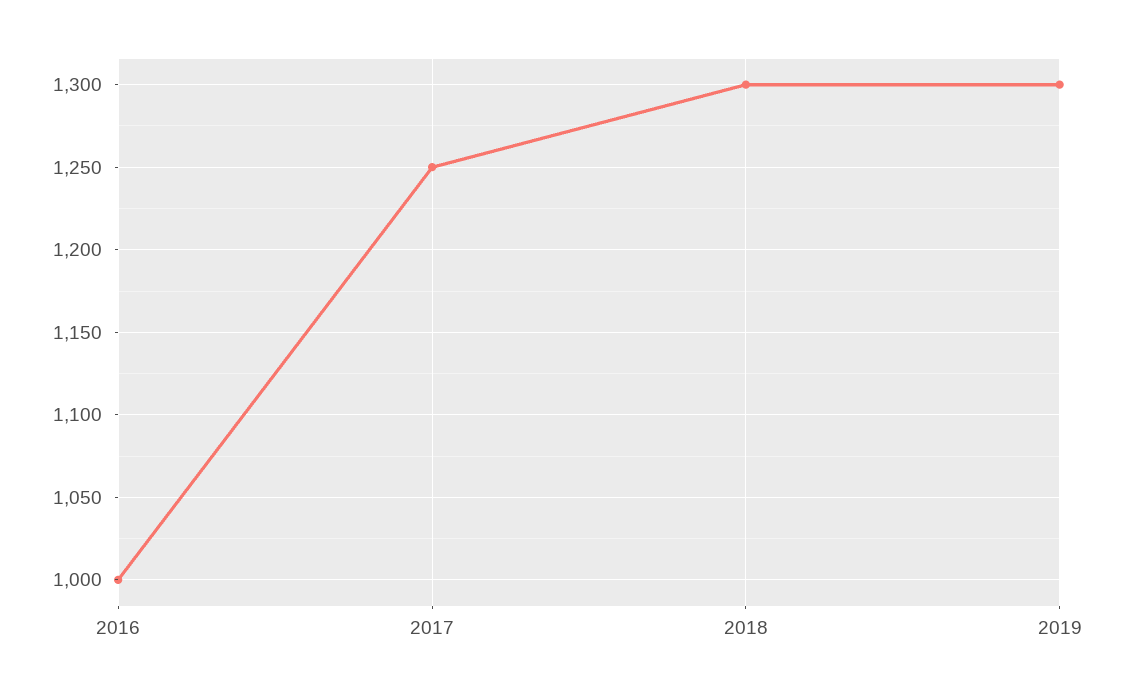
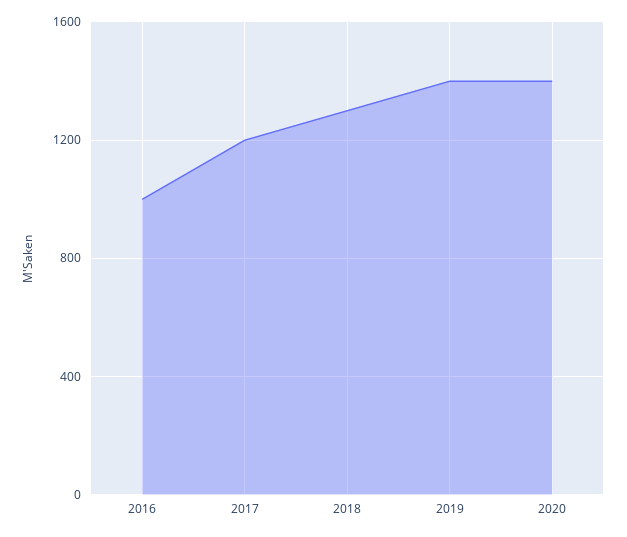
2017: 1250 -> 1200
2019: 1300 -> 1400
2020: none -> 1400

